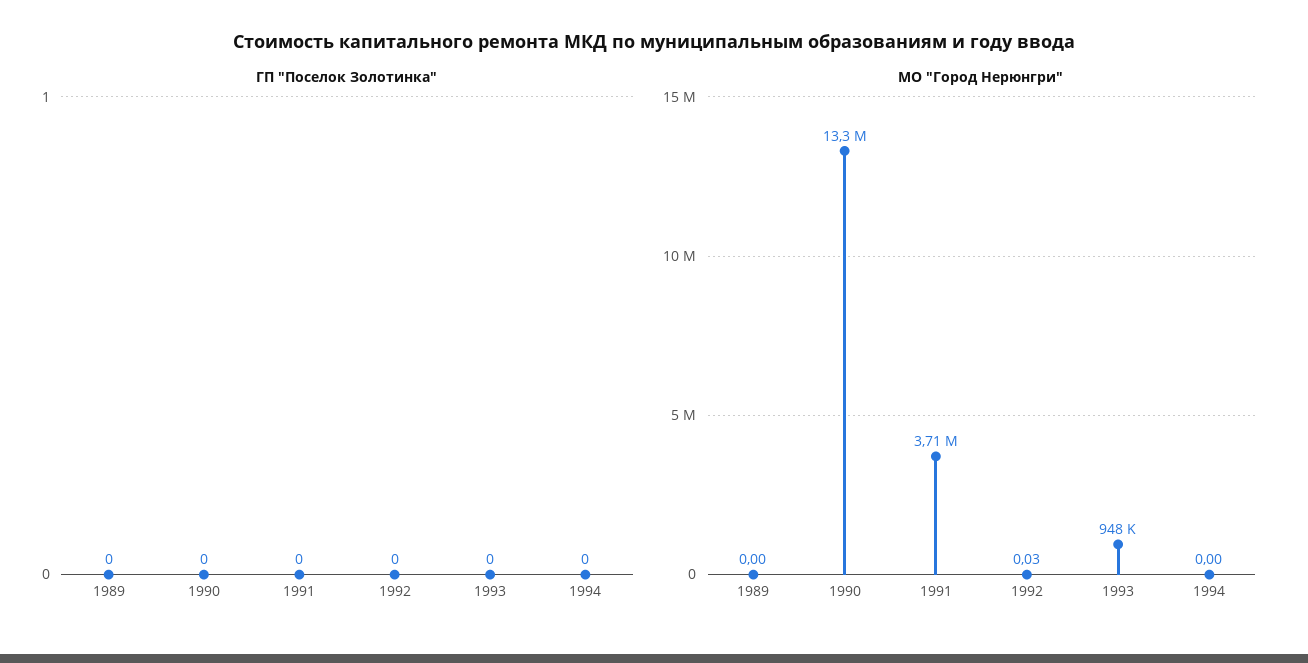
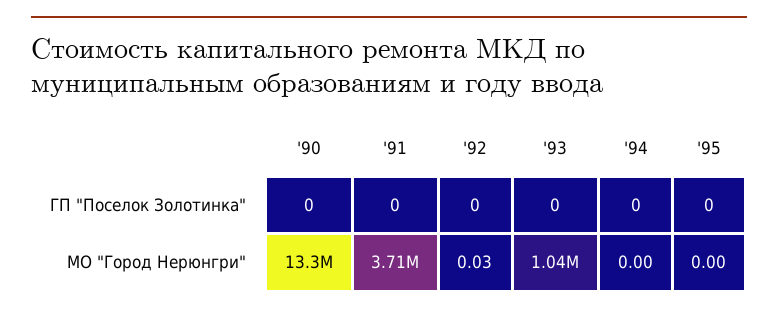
ГП "Поселок Золотинка", 1989: 0 -> none
МО "Город Нерюнгри", 1989: 0 -> none
МО "Город Нерюнгри", 1993: 948000 -> 1040000
ГП "Поселок Золотинка", '95: none -> 0
МО "Город Нерюнгри", '95: none -> 0

